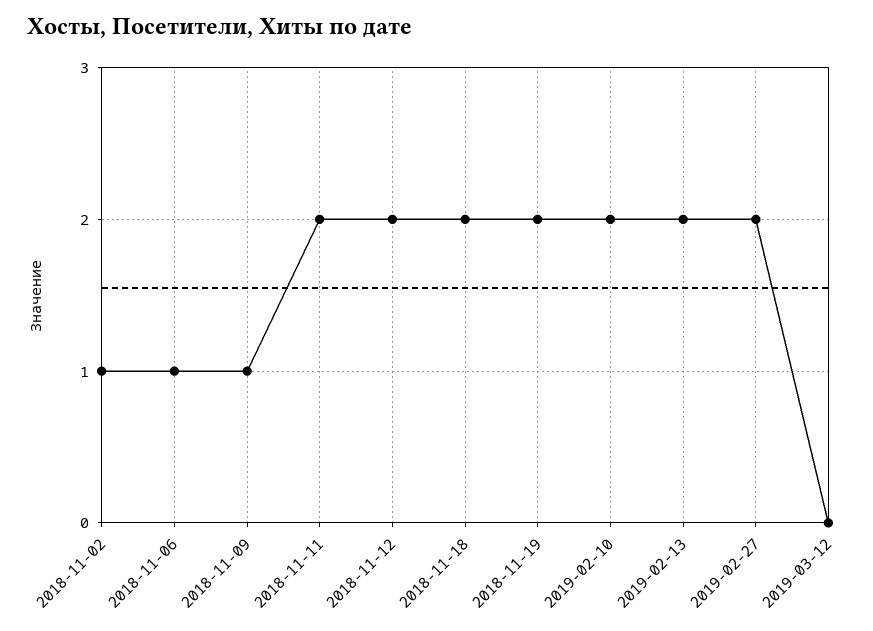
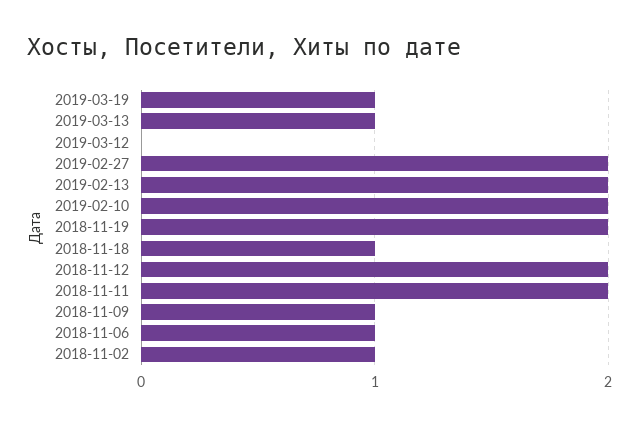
2018-11-18: 2 -> 1
2019-03-19: none -> 1
2019-03-13: none -> 1

